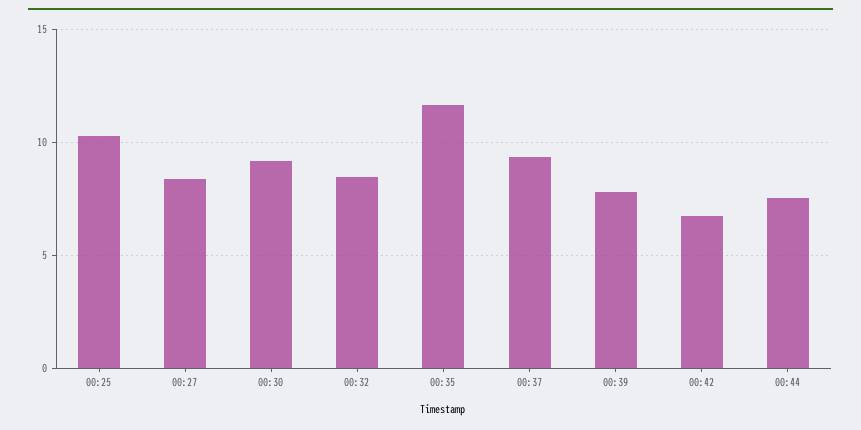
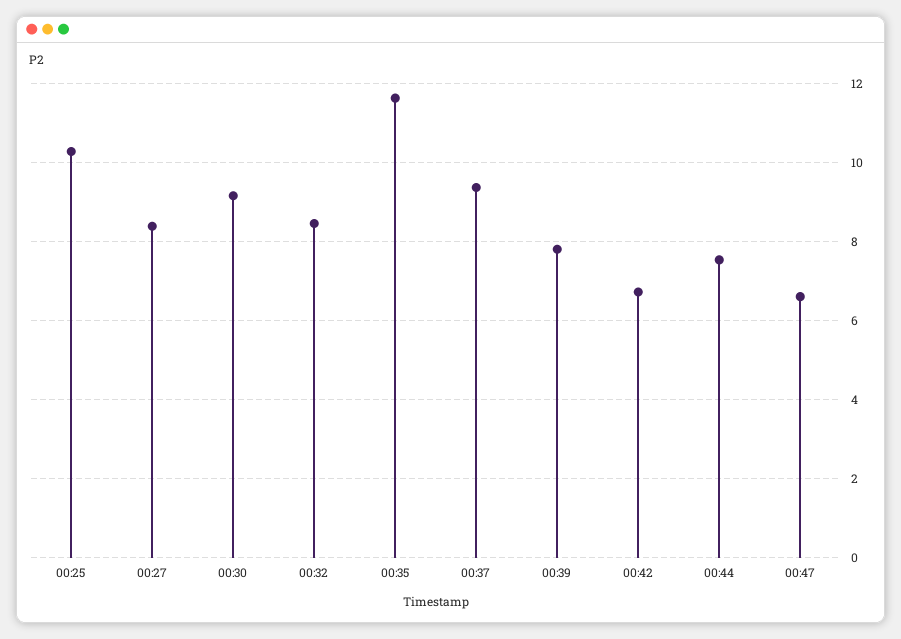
00:47: none -> 6.6

